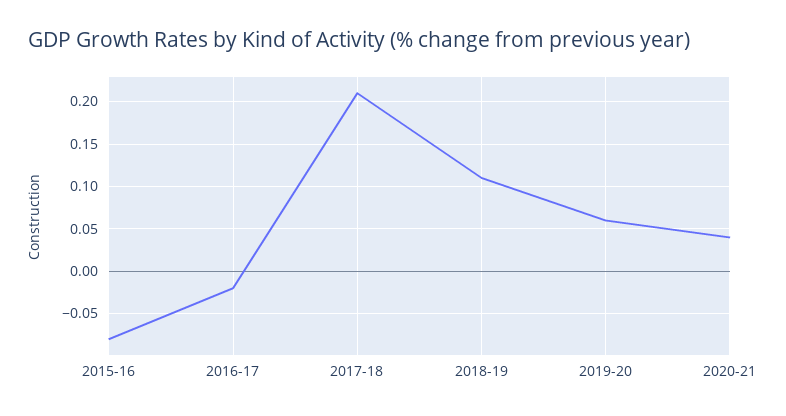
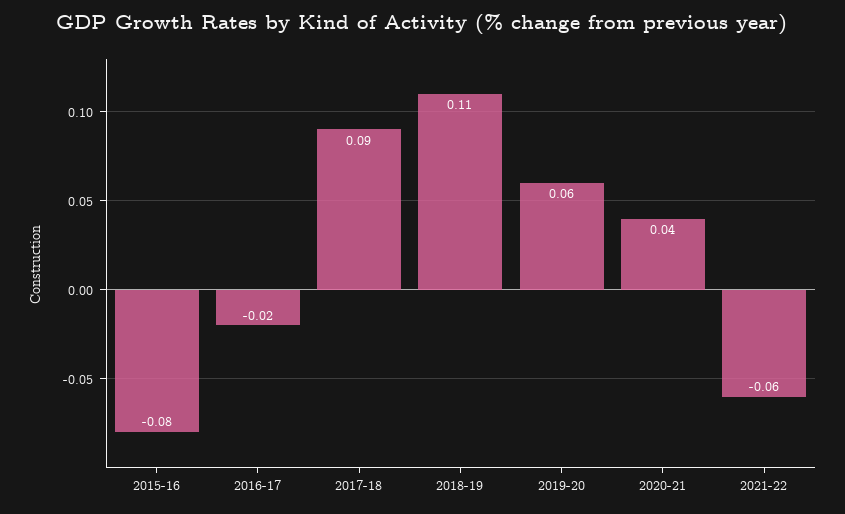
2017-18: 0.21 -> 0.09
2021-22: none -> -0.06

